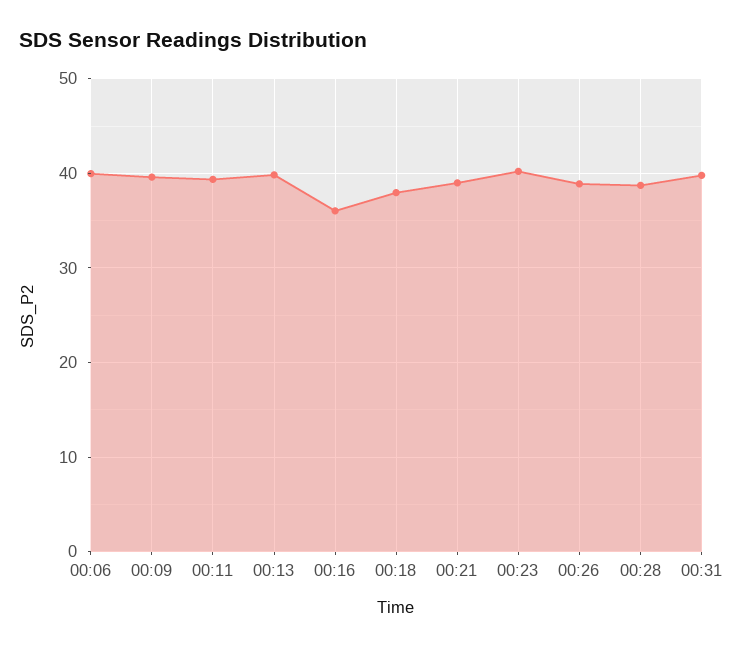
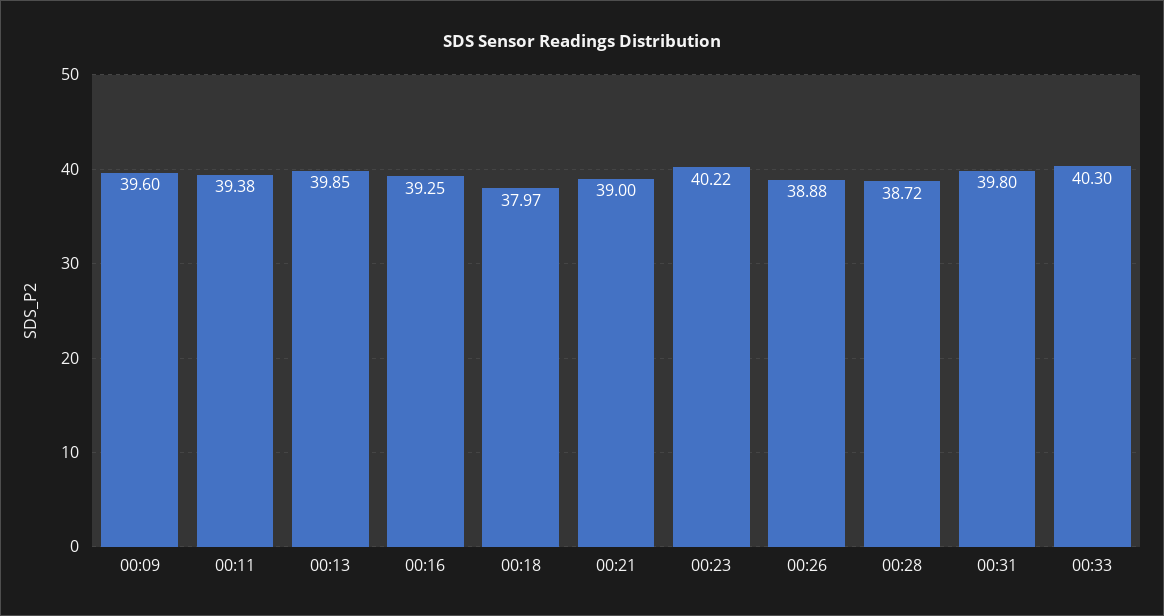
00:06: 40 -> none
00:16: 36 -> 39.25
00:33: none -> 40.3

